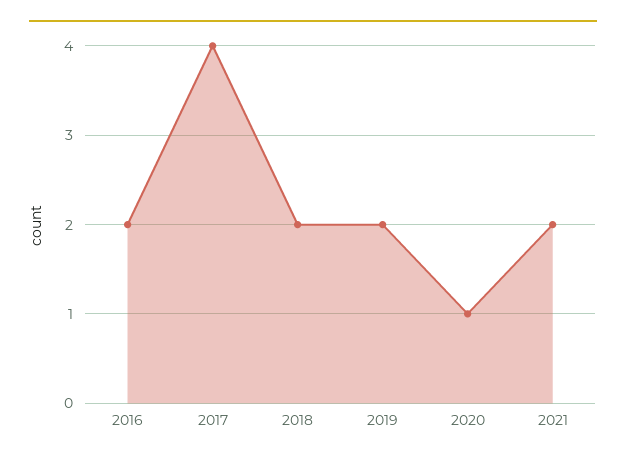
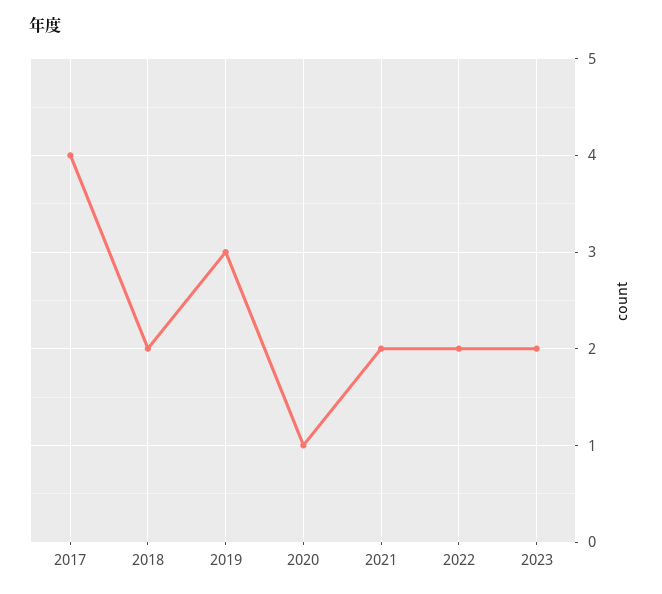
2016: 2 -> none
2019: 2 -> 3
2022: none -> 2
2023: none -> 2

